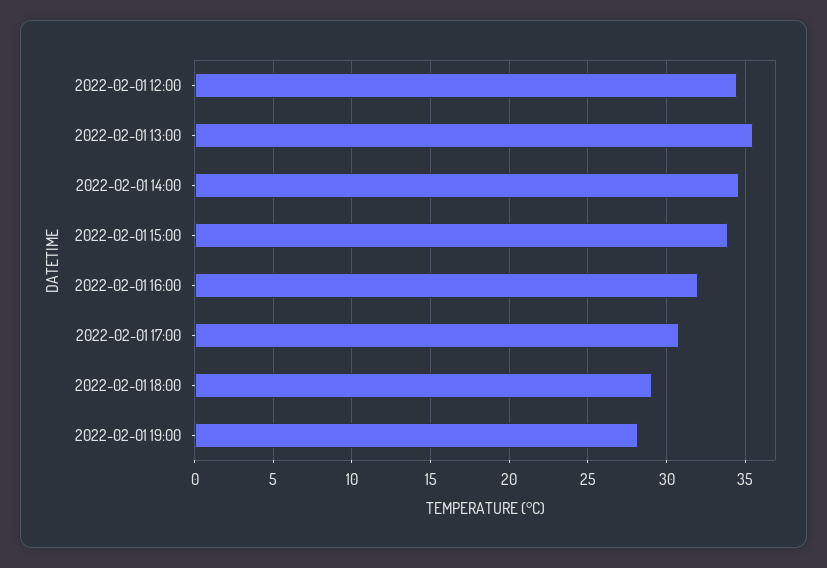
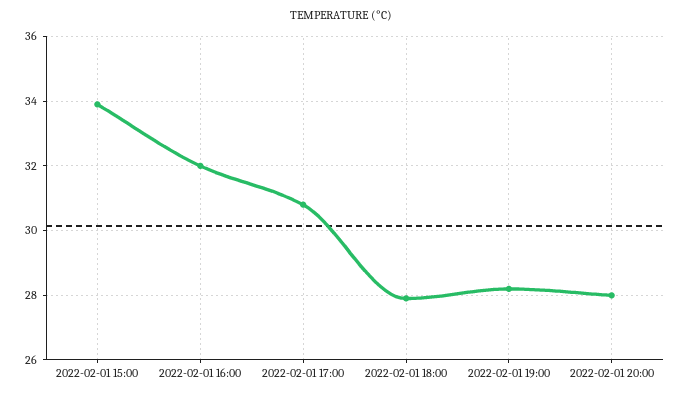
2022-02-01 12:00: 34.5 -> none
2022-02-01 13:00: 35.5 -> none
2022-02-01 14:00: 34.5 -> none
2022-02-01 18:00: 29 -> 28
2022-02-01 20:00: none -> 28

